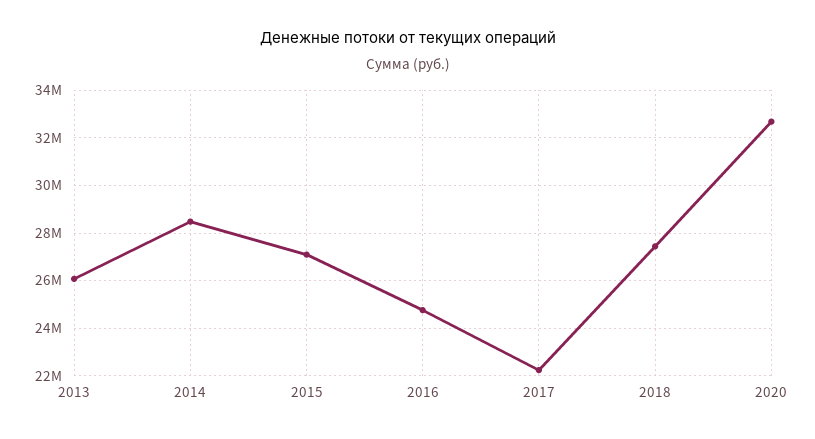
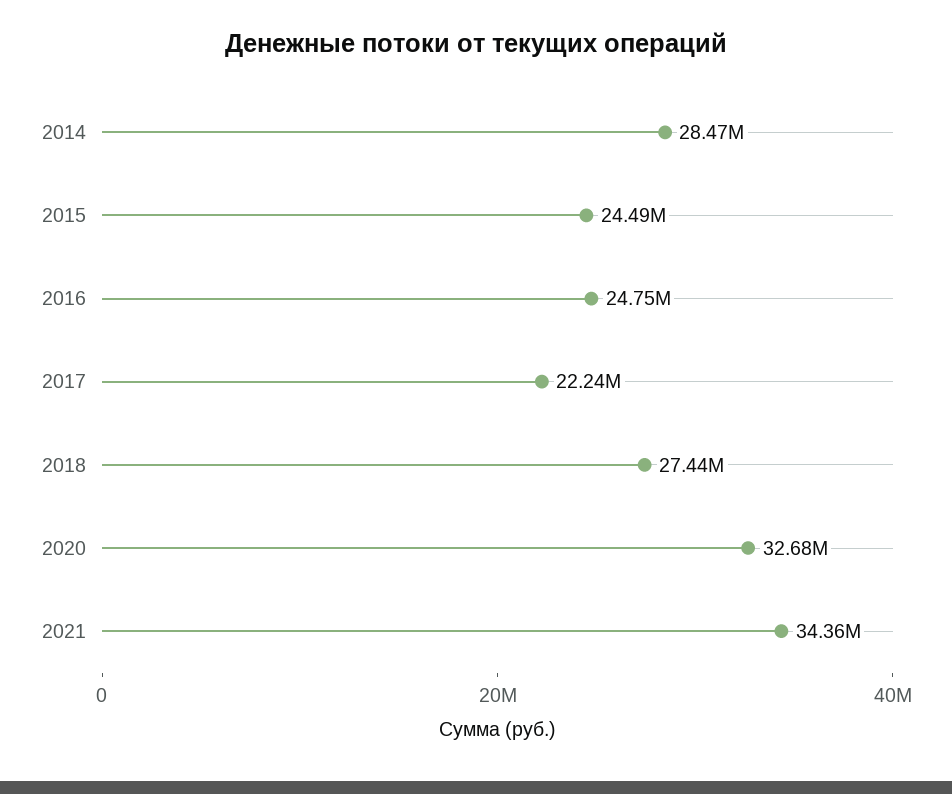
2013: 26000000 -> none
2015: 27000000 -> 24490000
2021: none -> 34360000

